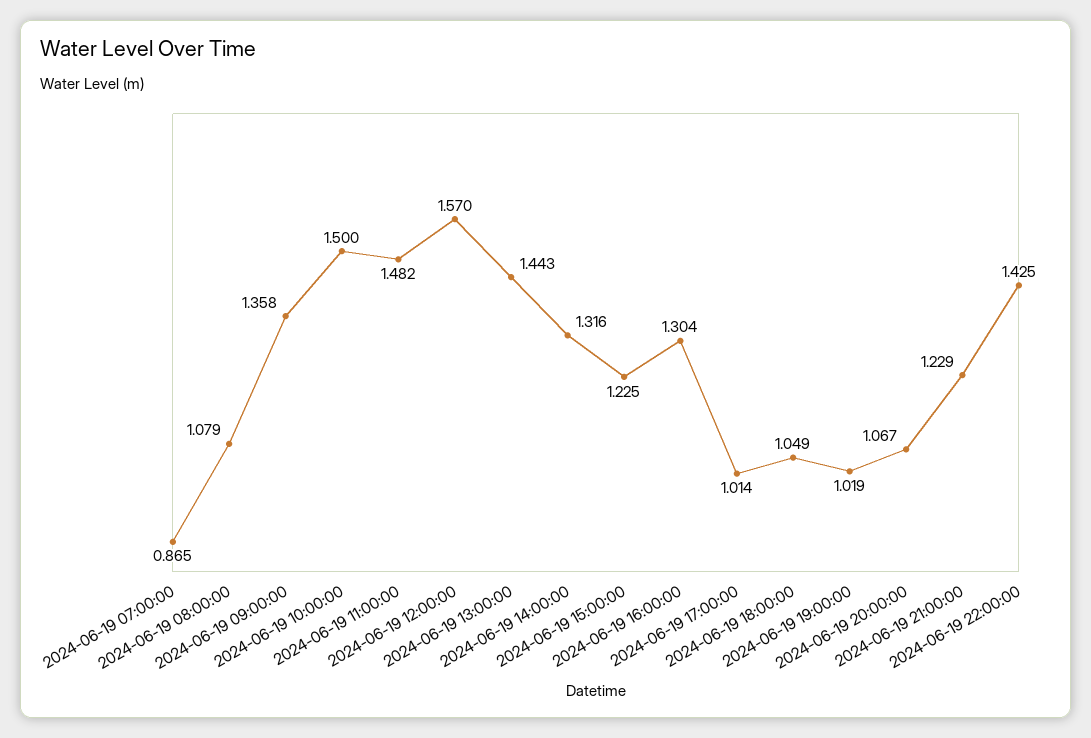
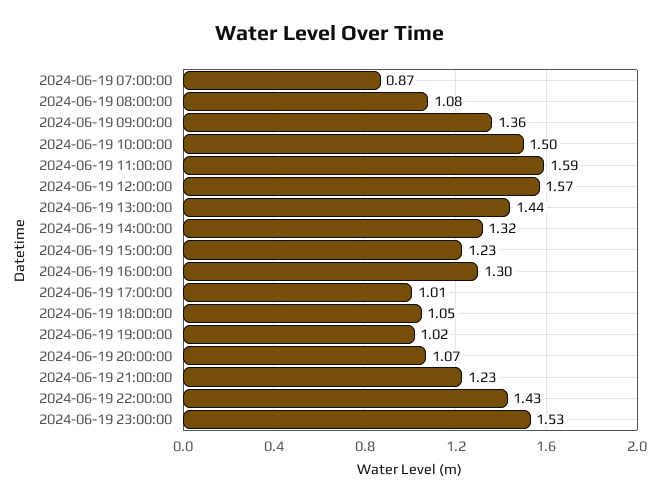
2024-06-19 11:00:00: 1.482 -> 1.59
2024-06-19 23:00:00: none -> 1.53

